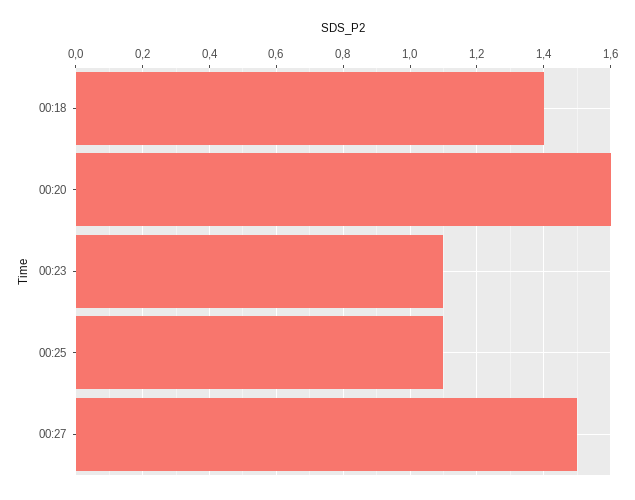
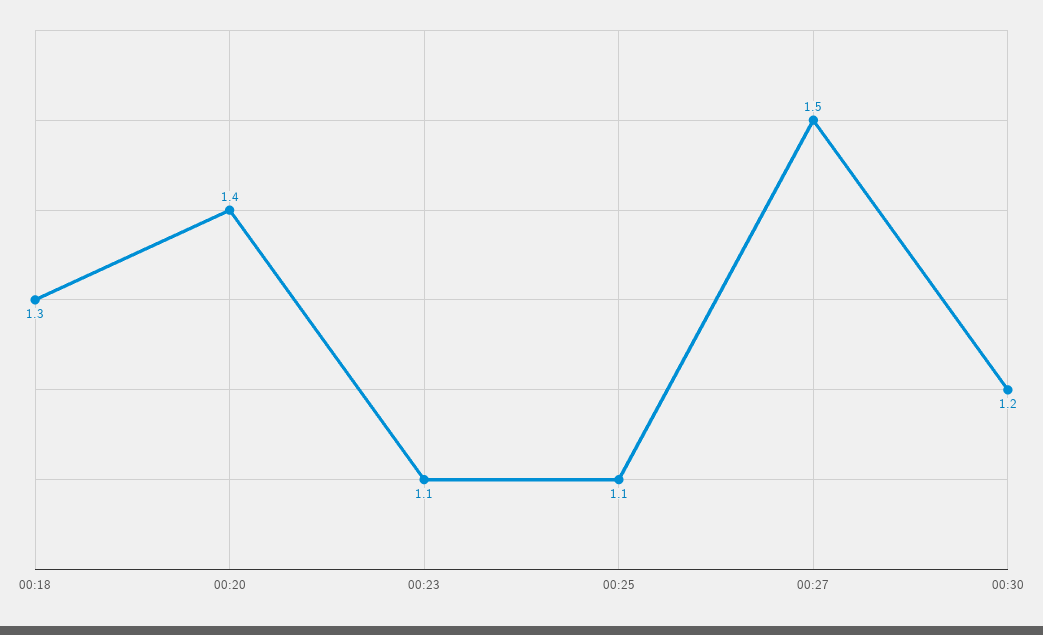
00:18: 1.4 -> 1.3
00:20: 1.6 -> 1.4
00:30: none -> 1.2

